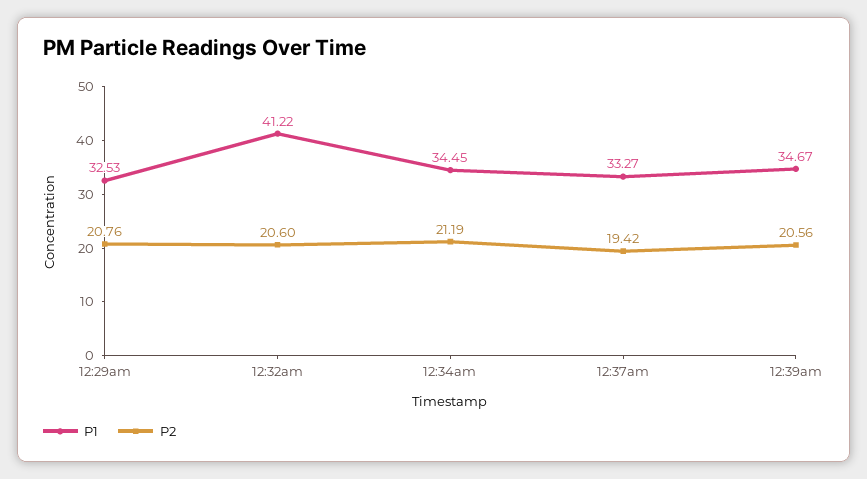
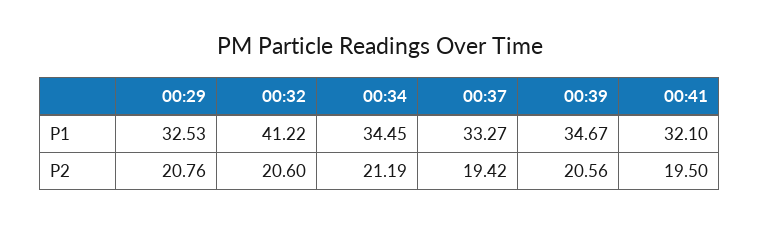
P1, 00:41: none -> 32.1
P2, 00:41: none -> 19.5

